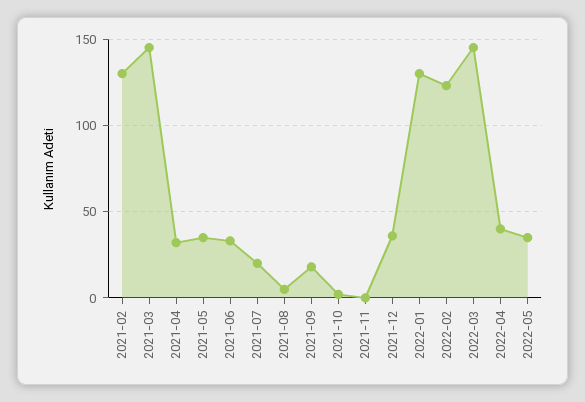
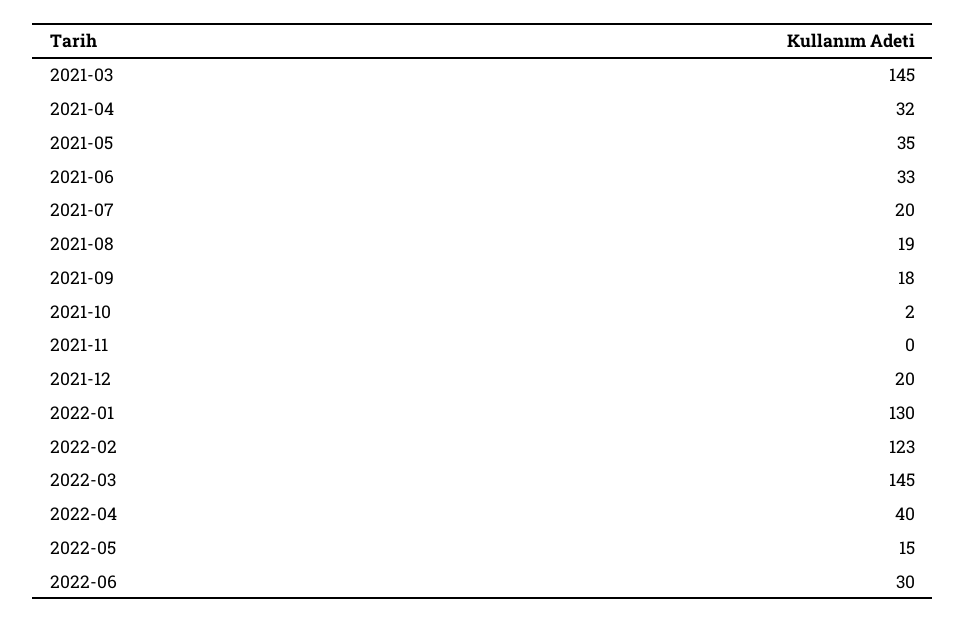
2021-02: 130 -> none
2021-08: 5 -> 19
2021-12: 35 -> 20
2022-05: 35 -> 15
2022-06: none -> 30

